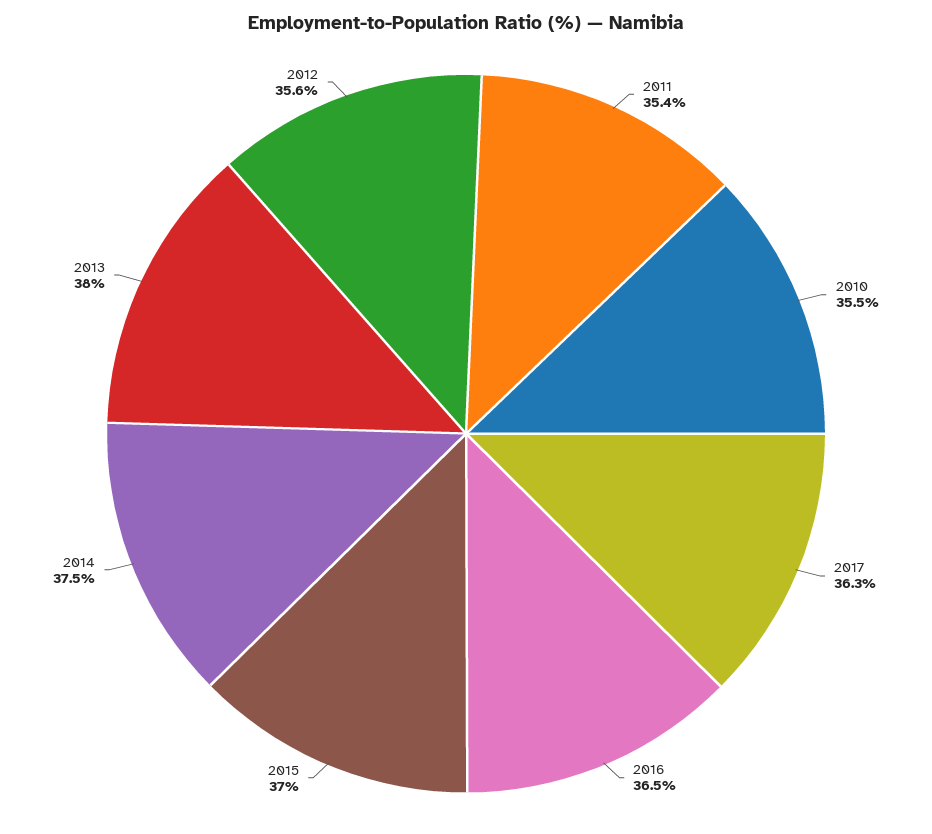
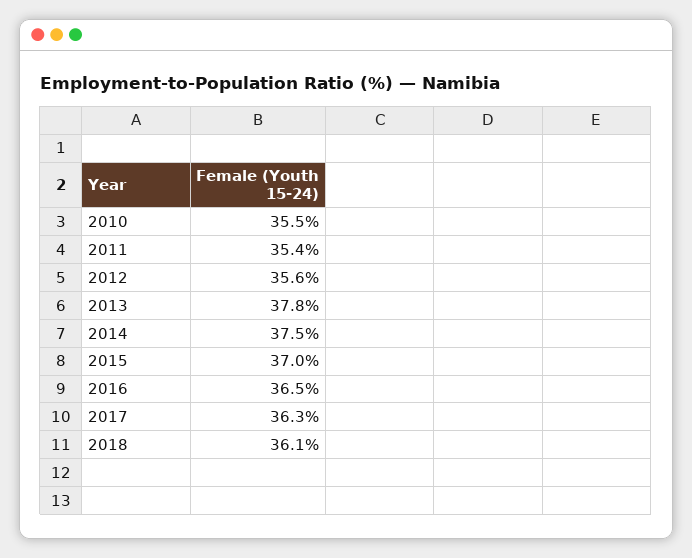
2013: 38 -> 37.8
2018: none -> 36.1

